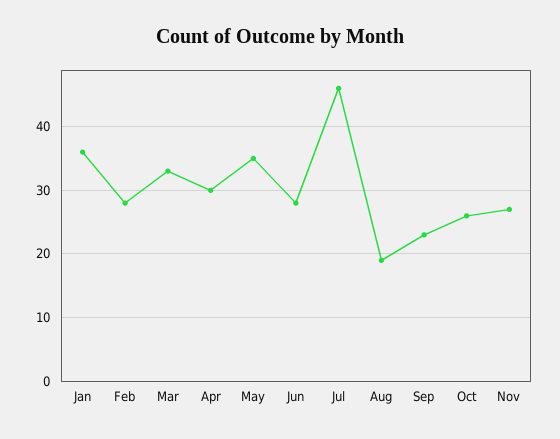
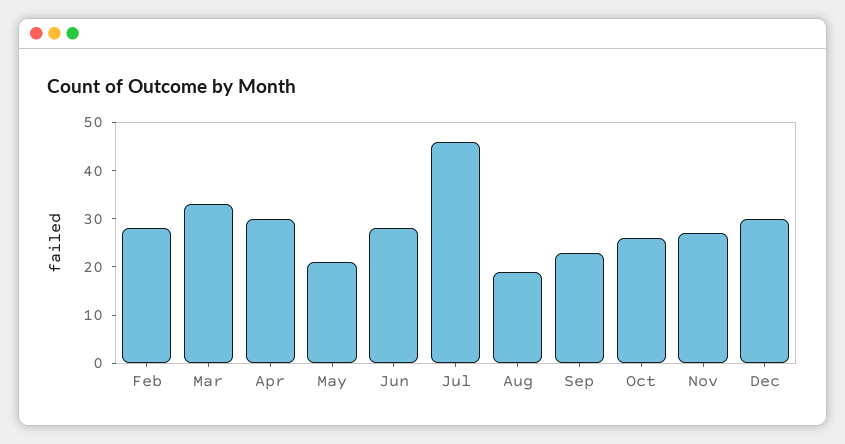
Jan: 36 -> none
May: 35 -> 20
Dec: none -> 30

